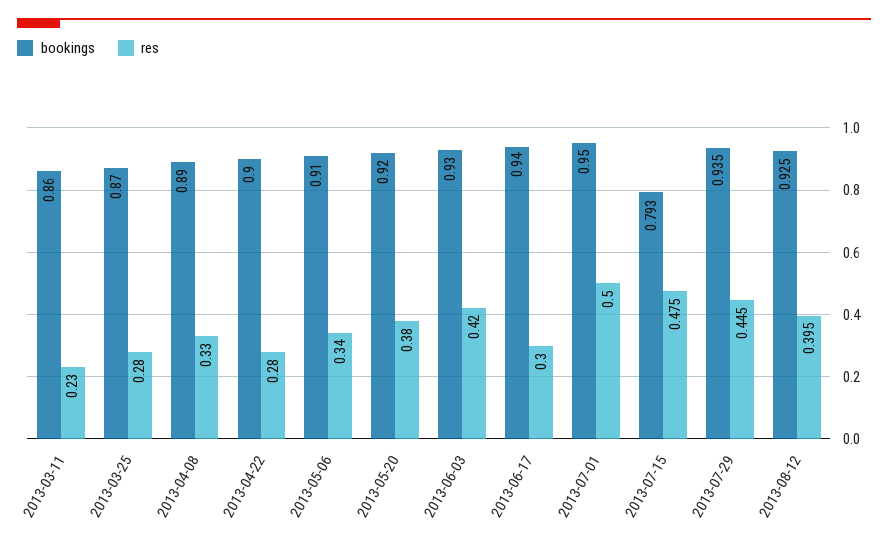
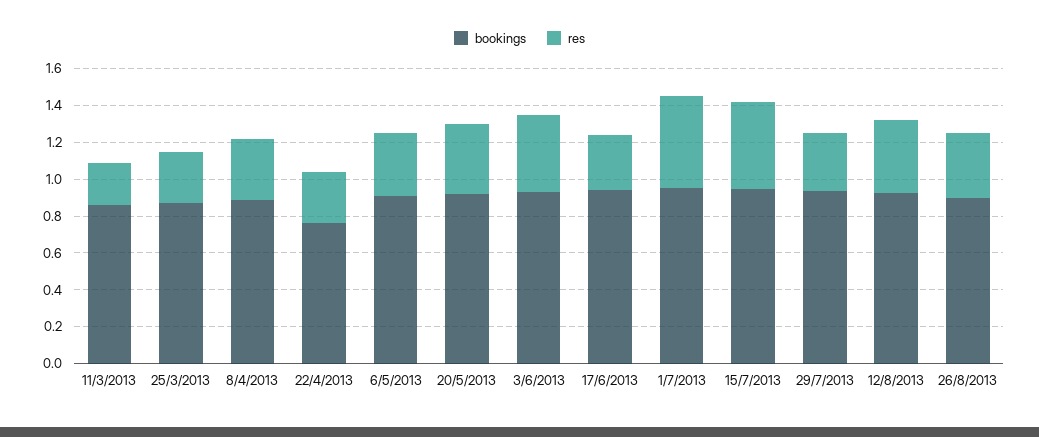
bookings, 2013-04-22: 0.9 -> 0.75
bookings, 2013-07-15: 0.793 -> 0.95
res, 2013-07-29: 0.445 -> 0.3
bookings, 26/8/2013: none -> 0.9
res, 26/8/2013: none -> 0.35

